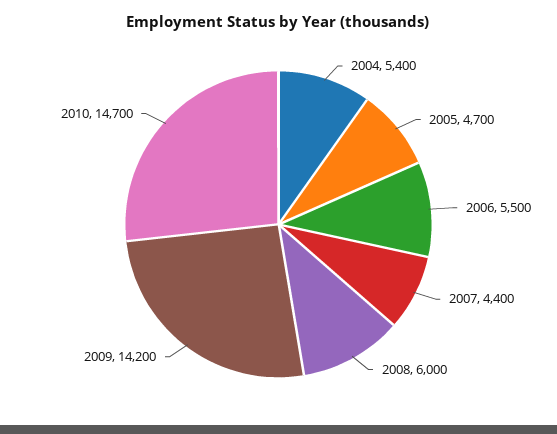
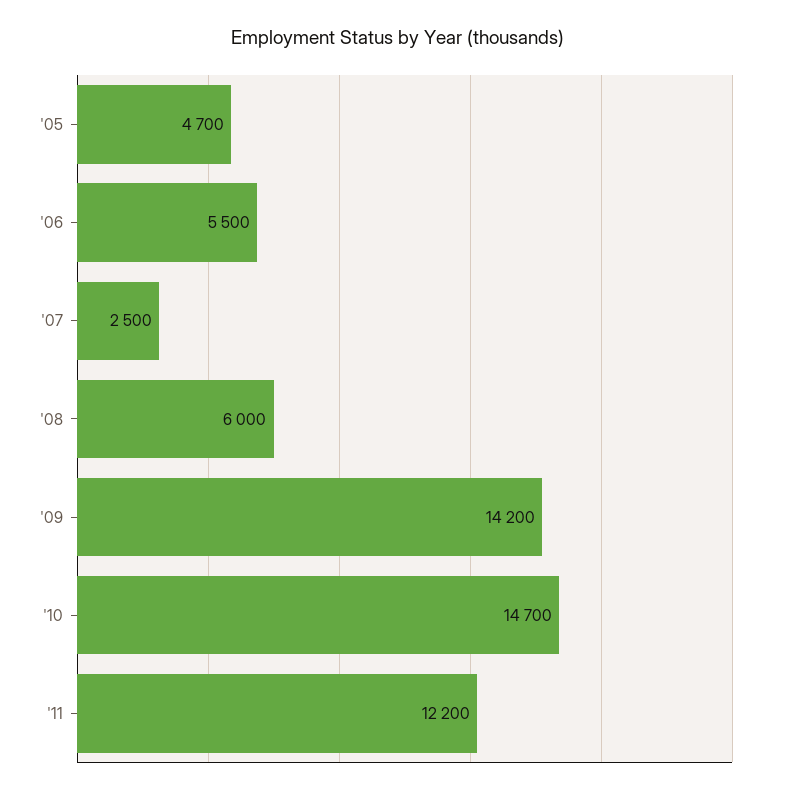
2004: 5400 -> none
2007: 4400 -> 2500
'11: none -> 12200

